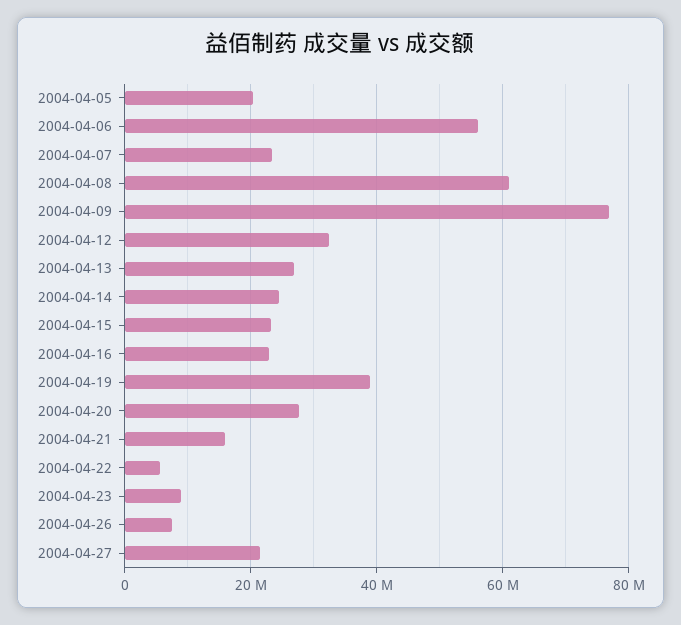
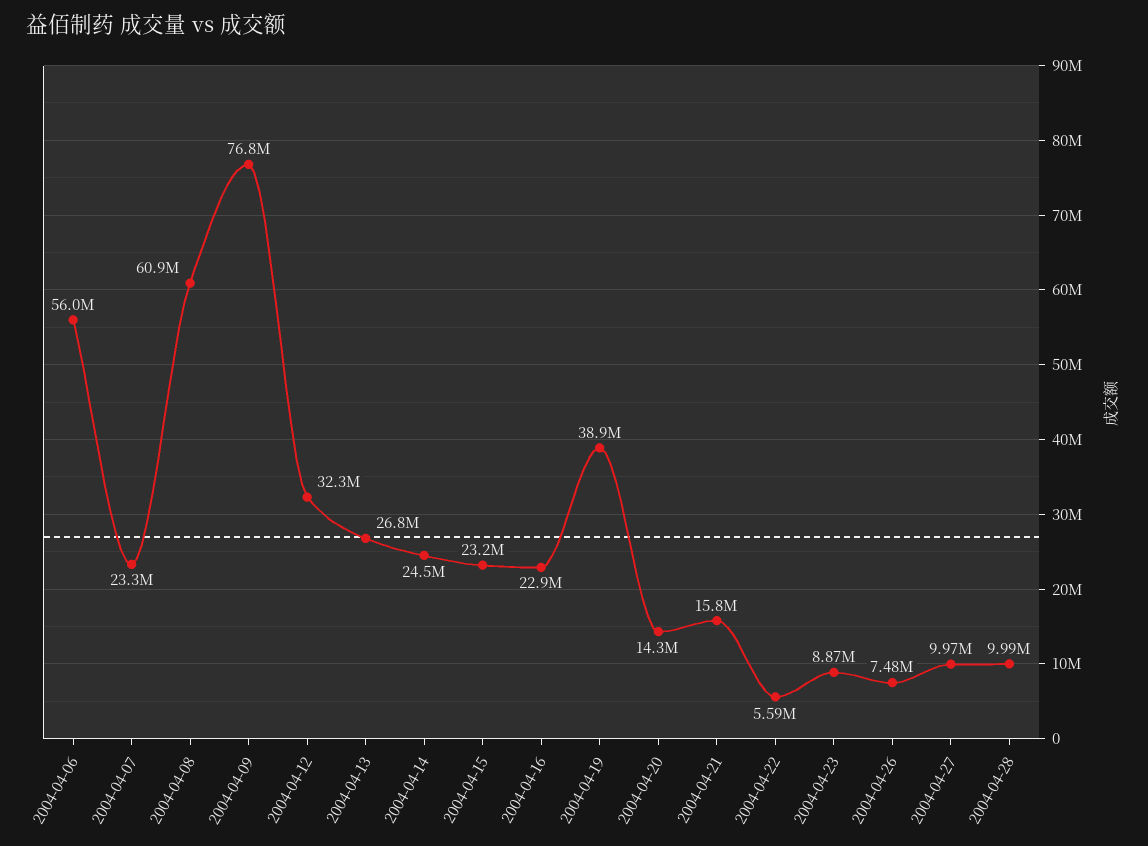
2004-04-05: 20000000 -> none
2004-04-20: 28000000 -> 14300000
2004-04-27: 22000000 -> 9970000
2004-04-28: none -> 9990000

